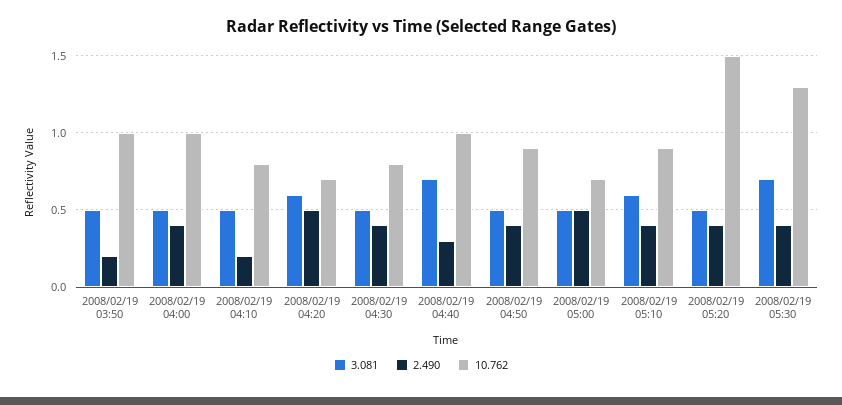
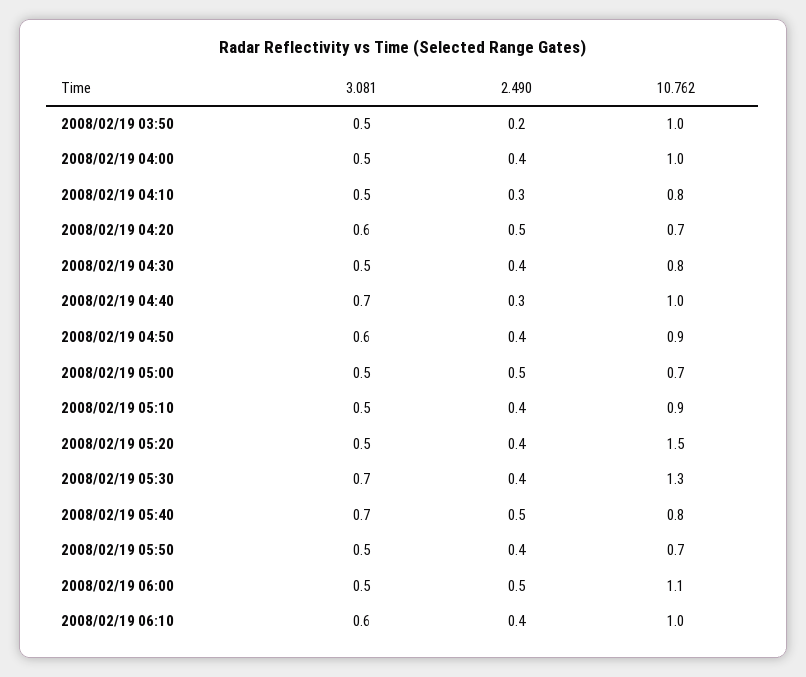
2.490, 2008/02/19 04:10: 0.2 -> 0.3
3.081, 2008/02/19 04:50: 0.5 -> 0.6
3.081, 2008/02/19 05:10: 0.6 -> 0.5
3.081, 2008/02/19 05:40: none -> 0.7
2.490, 2008/02/19 05:40: none -> 0.5
10.762, 2008/02/19 05:40: none -> 0.8
3.081, 2008/02/19 05:50: none -> 0.5
2.490, 2008/02/19 05:50: none -> 0.4
10.762, 2008/02/19 05:50: none -> 0.7
3.081, 2008/02/19 06:00: none -> 0.5
2.490, 2008/02/19 06:00: none -> 0.5
10.762, 2008/02/19 06:00: none -> 1.1
3.081, 2008/02/19 06:10: none -> 0.6
2.490, 2008/02/19 06:10: none -> 0.4
10.762, 2008/02/19 06:10: none -> 1

